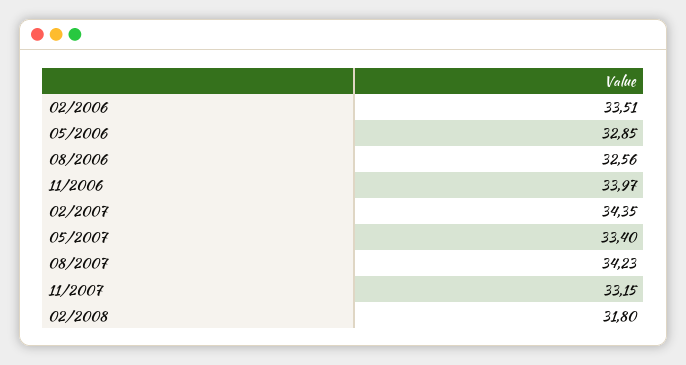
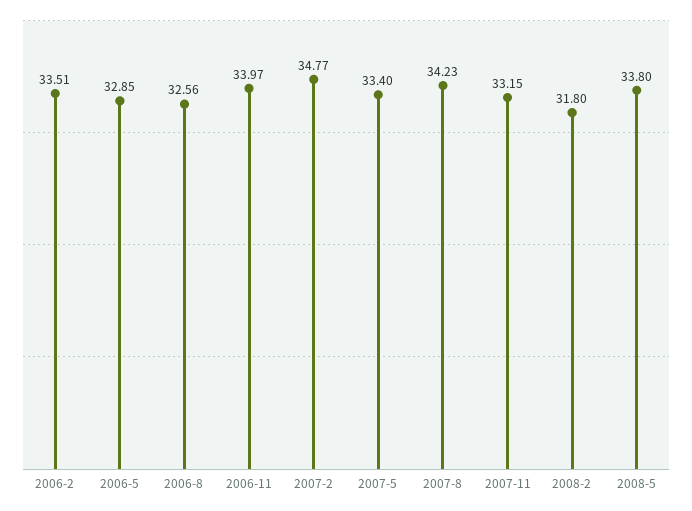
02/2007: 34.35 -> 34.77
2008-5: none -> 33.8

